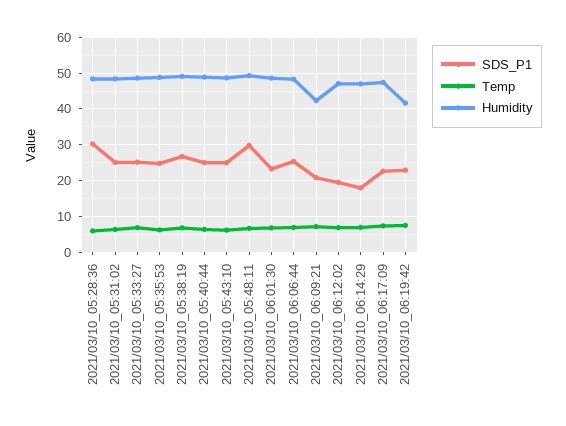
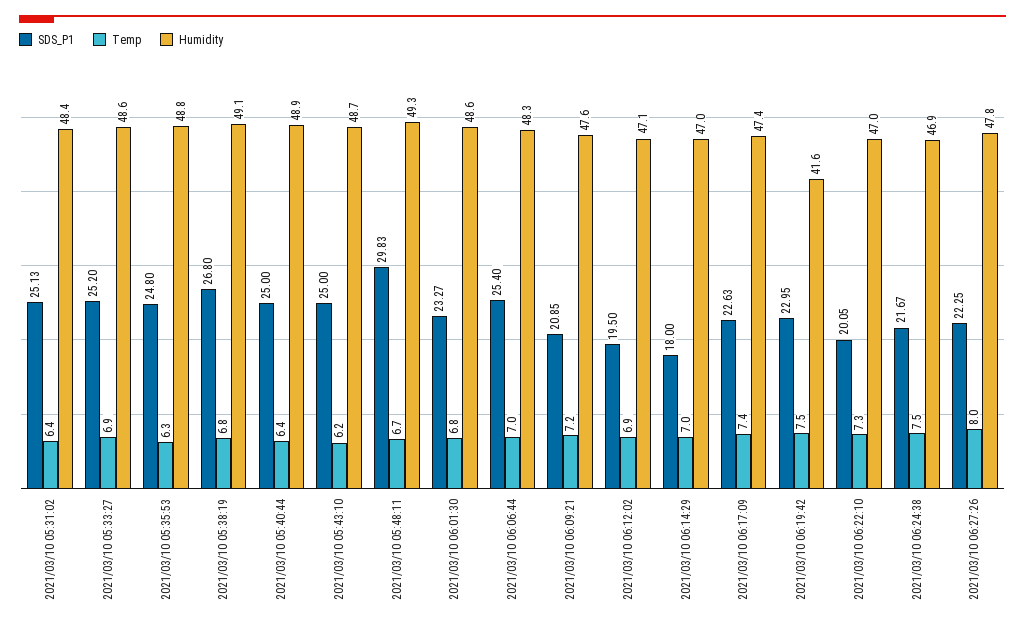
SDS_P1, 2021/03/10_05:28:36: 30 -> none
Temp, 2021/03/10_05:28:36: 6 -> none
Humidity, 2021/03/10_05:28:36: 48 -> none
Humidity, 2021/03/10_06:09:21: 42 -> 47.6
SDS_P1, 2021/03/10 06:22:10: none -> 20.05
Temp, 2021/03/10 06:22:10: none -> 7.3
Humidity, 2021/03/10 06:22:10: none -> 47
SDS_P1, 2021/03/10 06:24:38: none -> 21.67
Temp, 2021/03/10 06:24:38: none -> 7.5
Humidity, 2021/03/10 06:24:38: none -> 46.9
SDS_P1, 2021/03/10 06:27:26: none -> 22.25
Temp, 2021/03/10 06:27:26: none -> 8
Humidity, 2021/03/10 06:27:26: none -> 47.8

